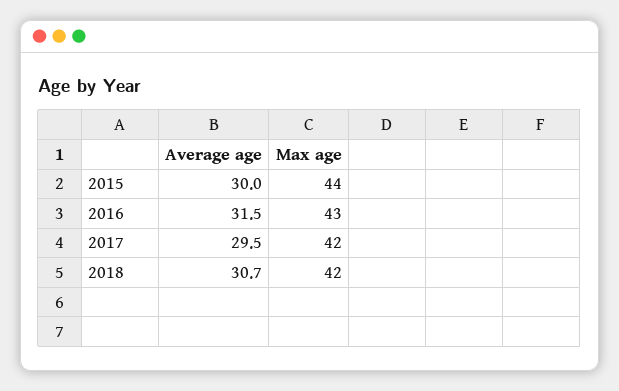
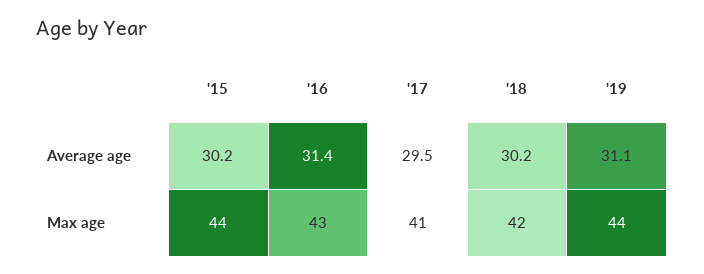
Average age, 2015: 30 -> 30.2
Average age, 2016: 31.5 -> 31.4
Max age, 2017: 42 -> 41
Average age, 2018: 30.7 -> 30.2
Average age, '19: none -> 31.1
Max age, '19: none -> 44

